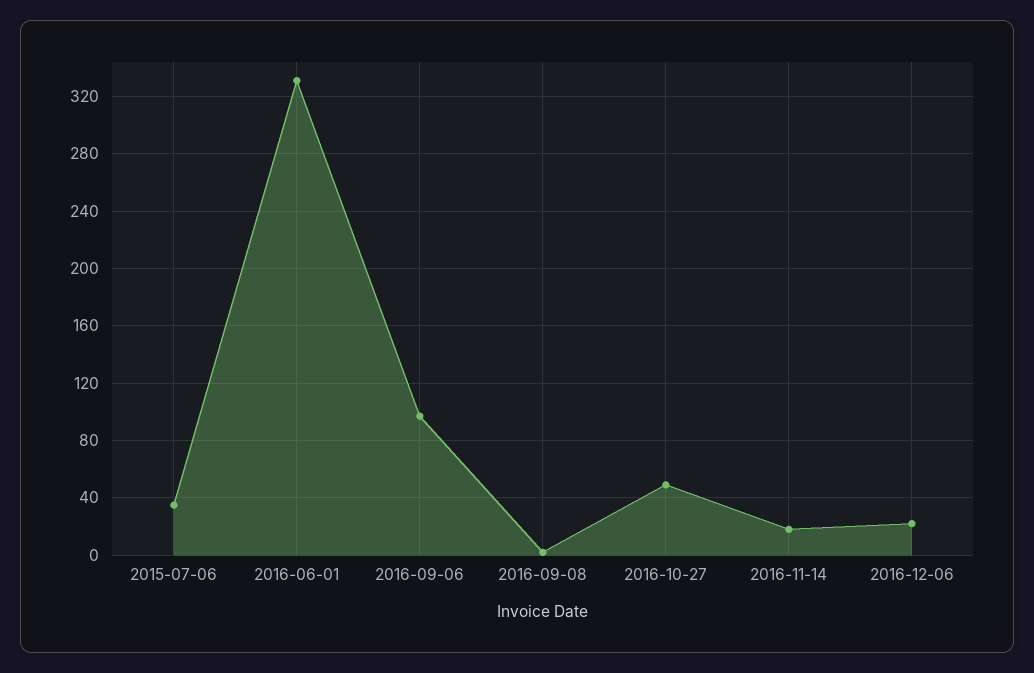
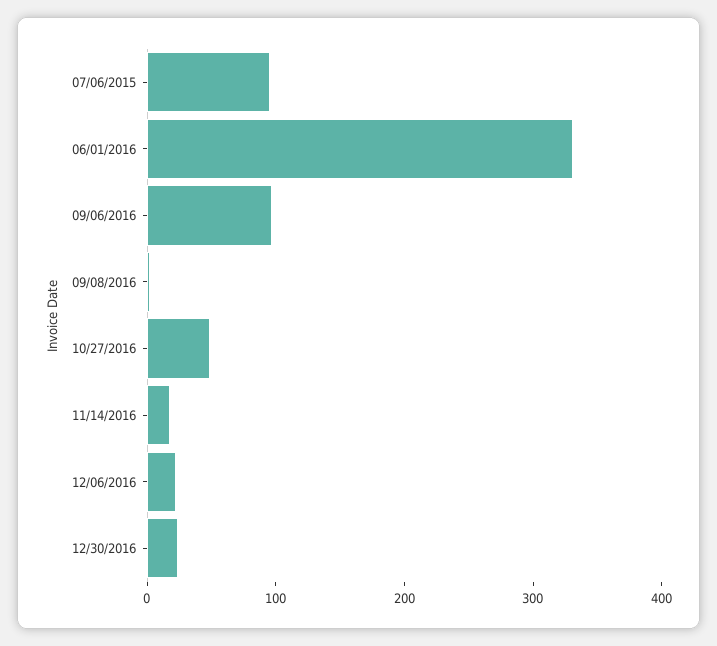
2015-07-06: 35 -> 100
12/30/2016: none -> 20

